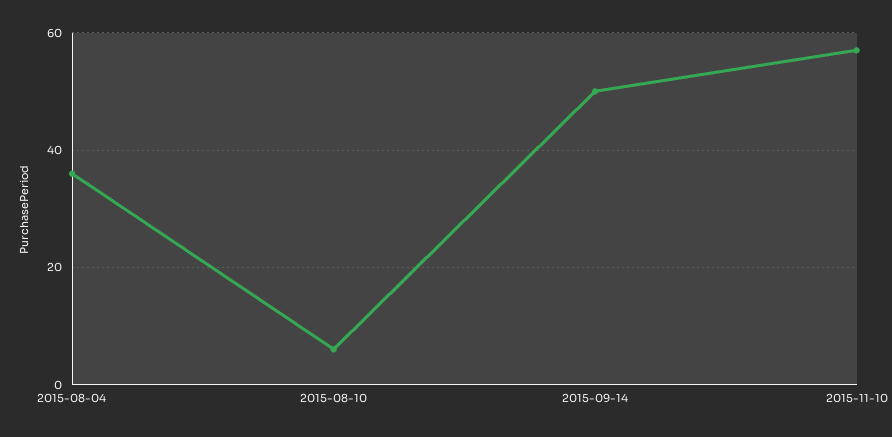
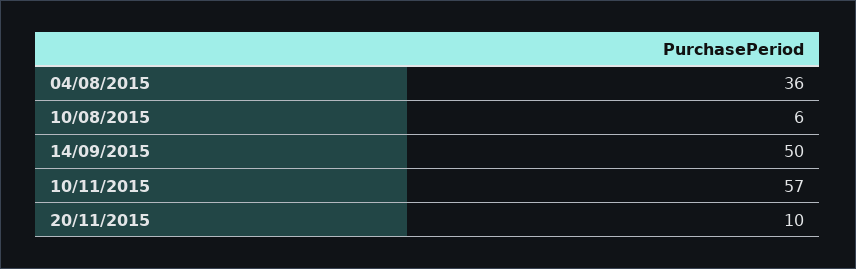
20/11/2015: none -> 10

